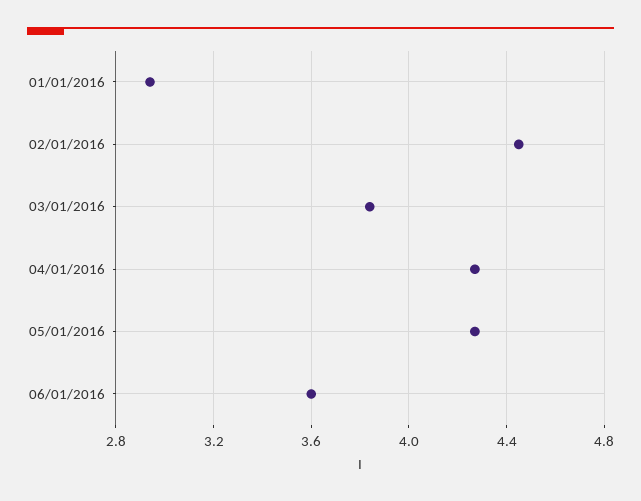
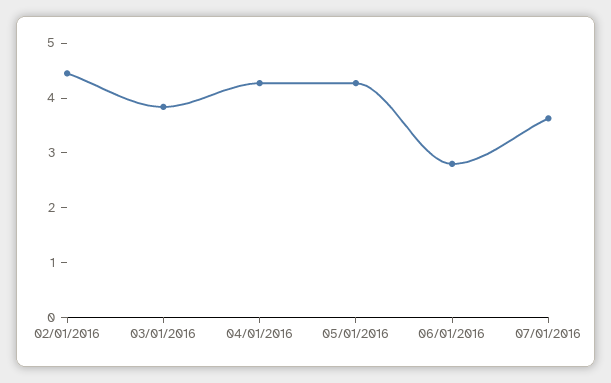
01/01/2016: 2.95 -> none
06/01/2016: 3.6 -> 2.8
07/01/2016: none -> 3.6

